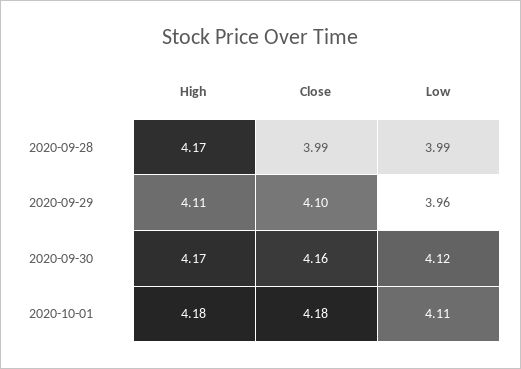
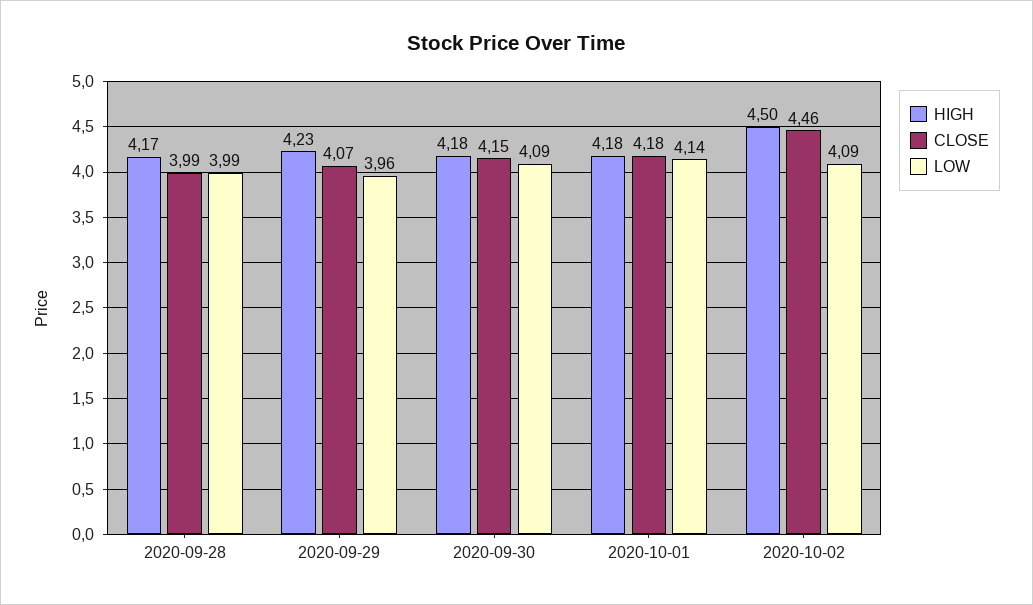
High, 2020-09-29: 4.11 -> 4.23
Close, 2020-09-29: 4.1 -> 4.07
High, 2020-09-30: 4.17 -> 4.18
Close, 2020-09-30: 4.16 -> 4.15
Low, 2020-09-30: 4.12 -> 4.09
Low, 2020-10-01: 4.11 -> 4.14
High, 2020-10-02: none -> 4.5
Close, 2020-10-02: none -> 4.46
Low, 2020-10-02: none -> 4.09

